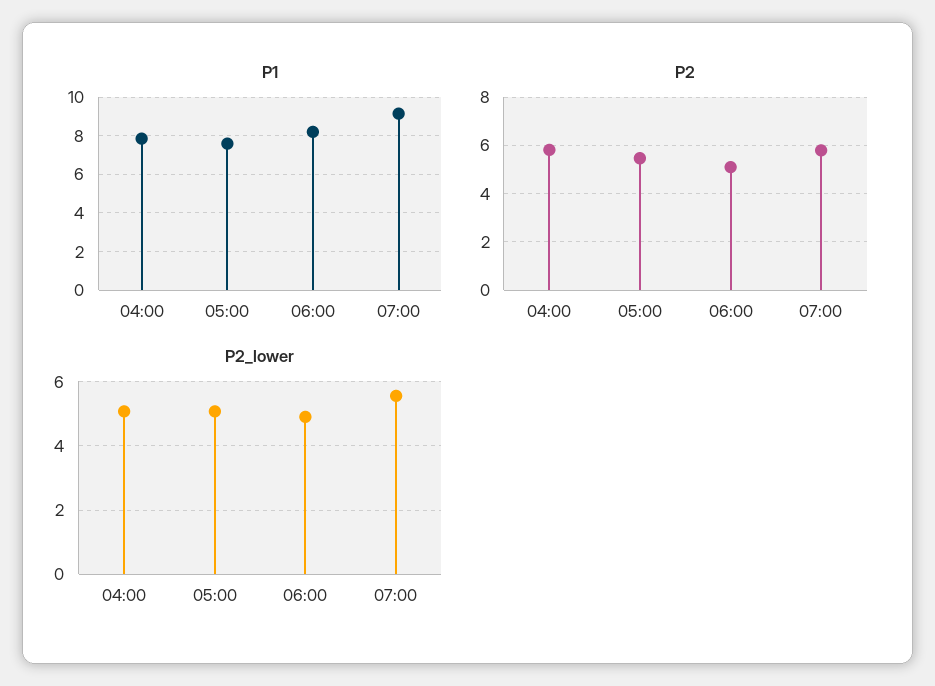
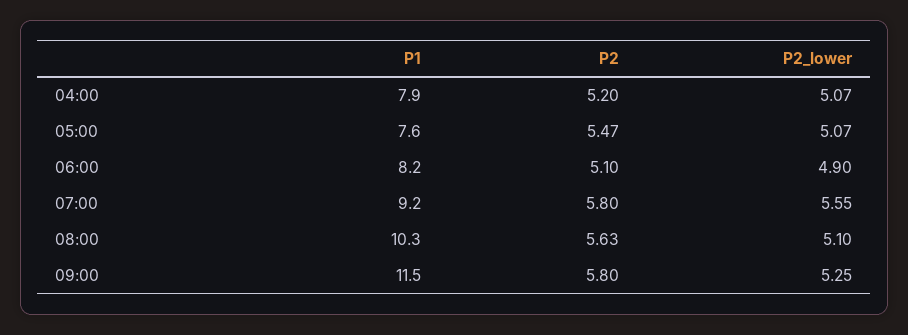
P2, 04:00: 5.75 -> 5.2
P1, 08:00: none -> 10.3
P2, 08:00: none -> 5.63
P2_lower, 08:00: none -> 5.1
P1, 09:00: none -> 11.5
P2, 09:00: none -> 5.8
P2_lower, 09:00: none -> 5.25

